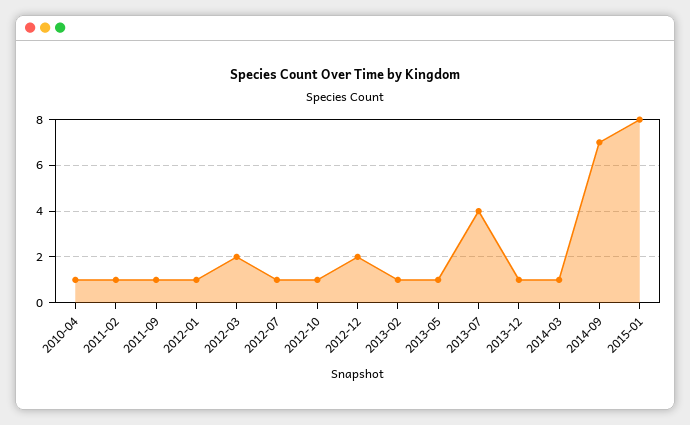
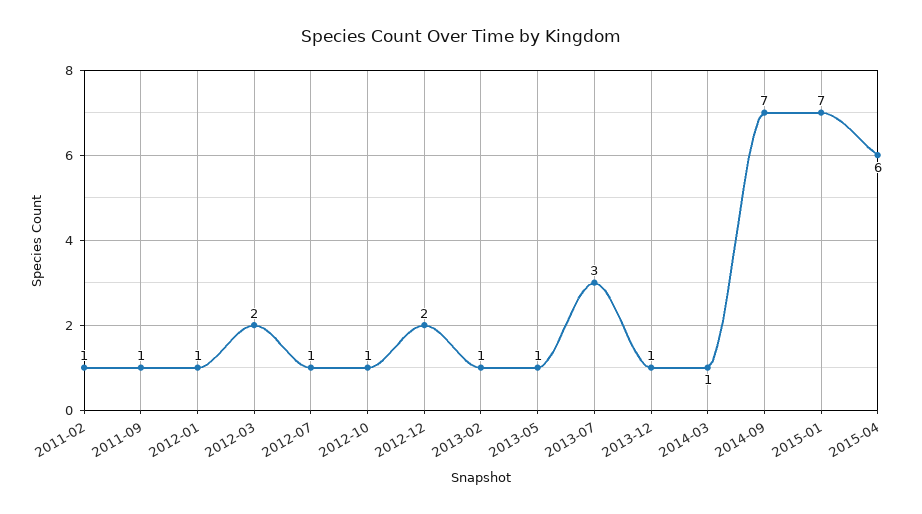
2010-04: 1 -> none
2013-07: 4 -> 3
2015-01: 8 -> 7
2015-04: none -> 6

